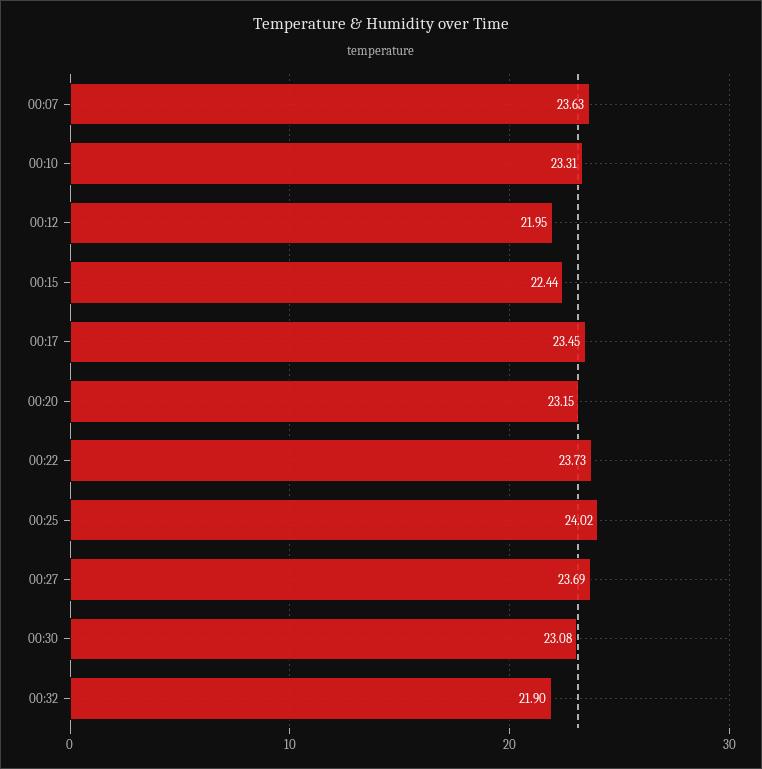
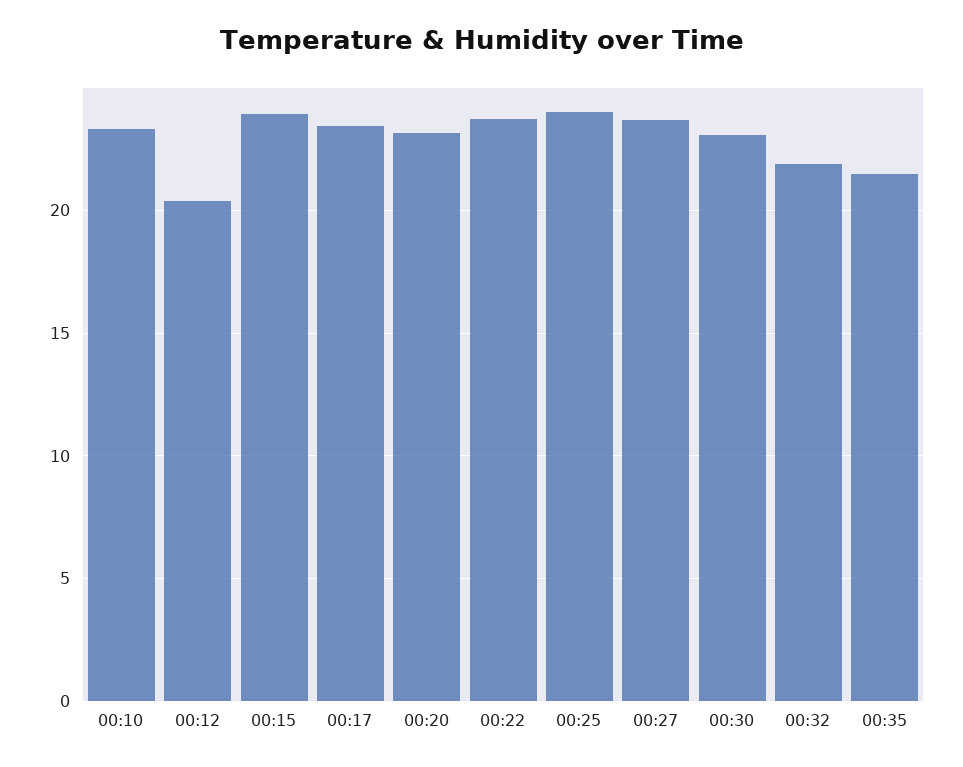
00:07: 23.63 -> none
00:12: 21.95 -> 20.5
00:15: 22.44 -> 24
00:35: none -> 21.5

